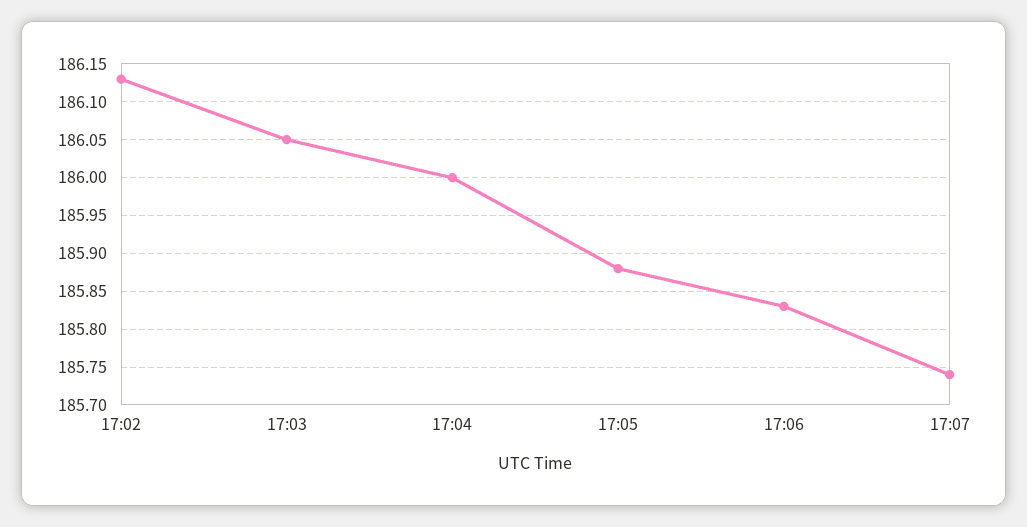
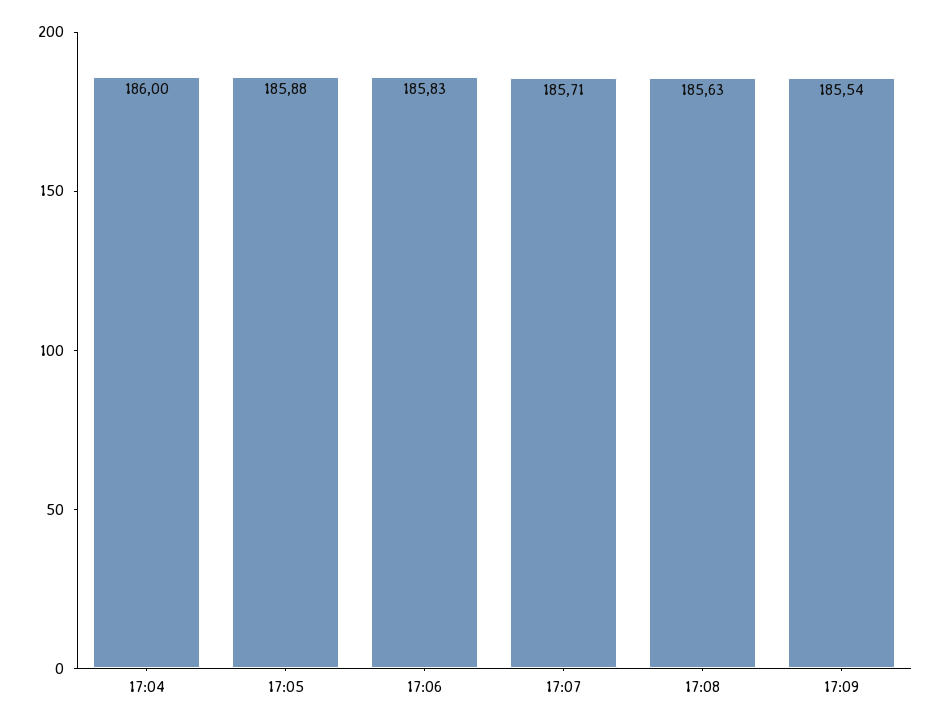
17:02: 186.13 -> none
17:03: 186.05 -> none
17:07: 185.74 -> 185.71
17:08: none -> 185.63
17:09: none -> 185.54

